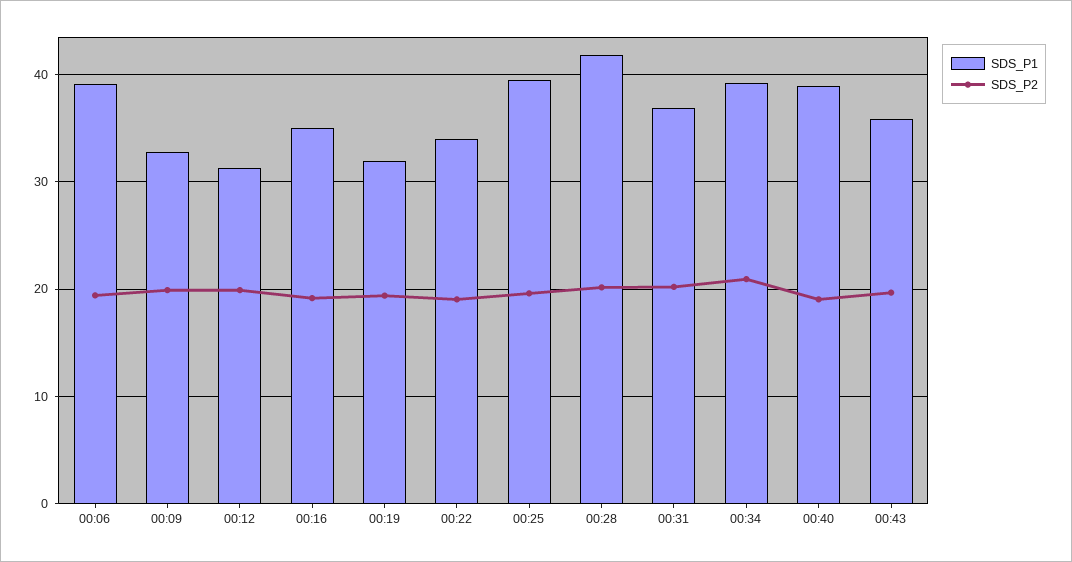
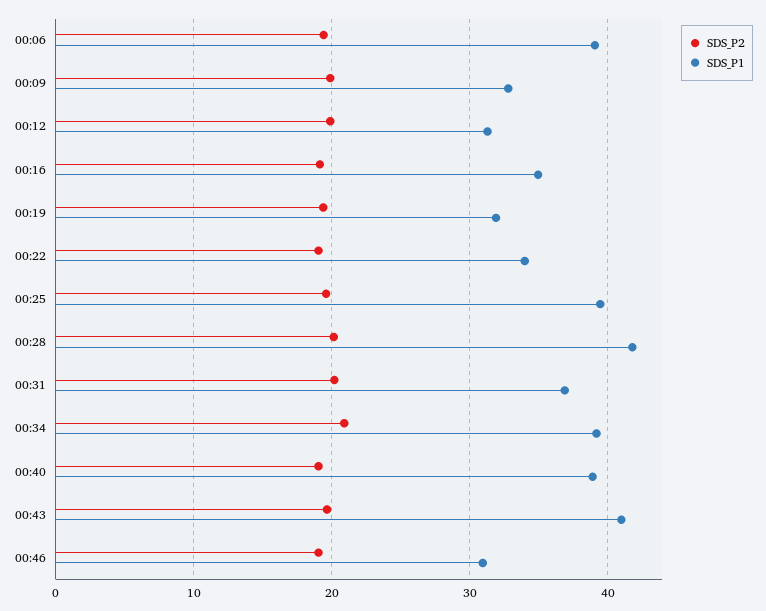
SDS_P1, 00:43: 36 -> 41
SDS_P2, 00:46: none -> 19
SDS_P1, 00:46: none -> 31

